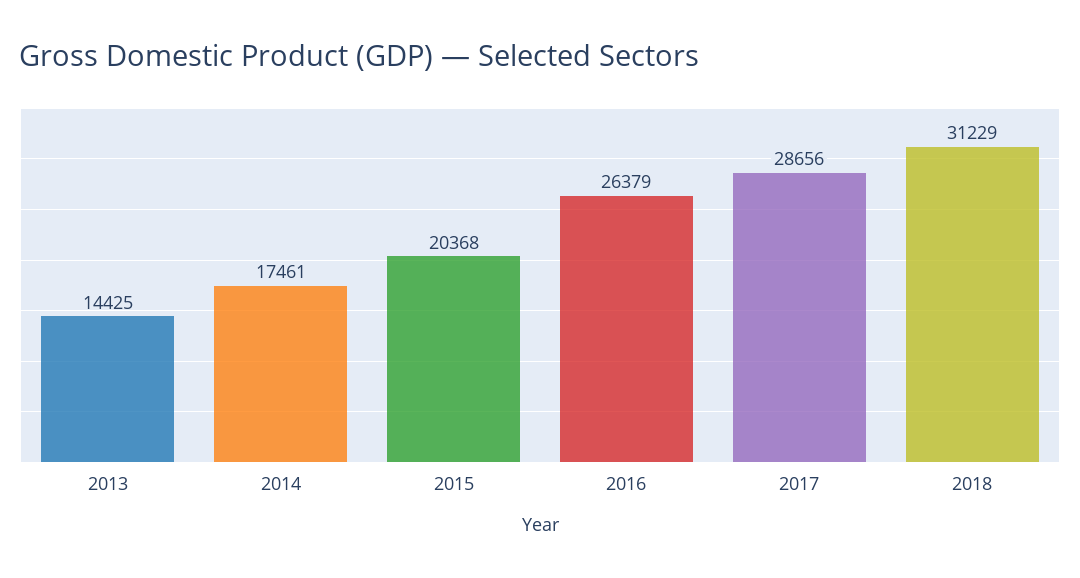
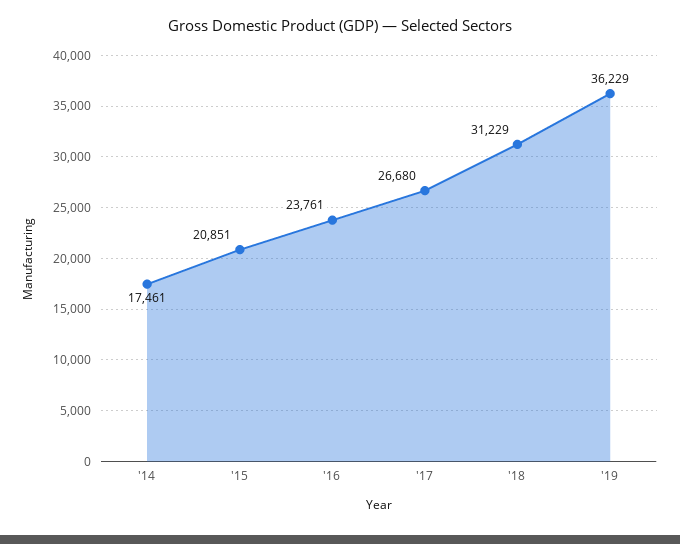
2013: 14425 -> none
2015: 20368 -> 20851
2016: 26379 -> 23761
2017: 28656 -> 26680
'19: none -> 36229

